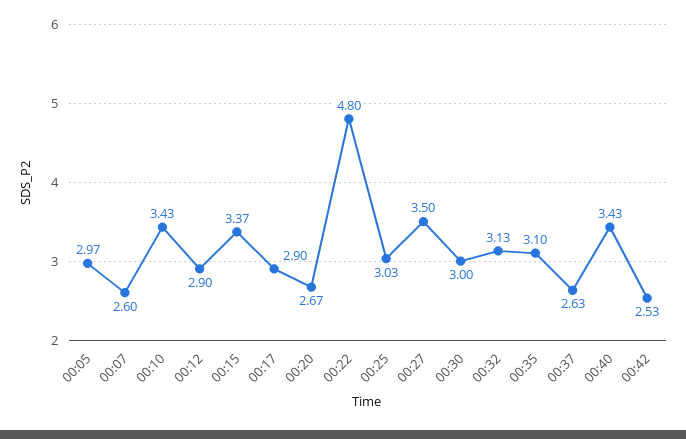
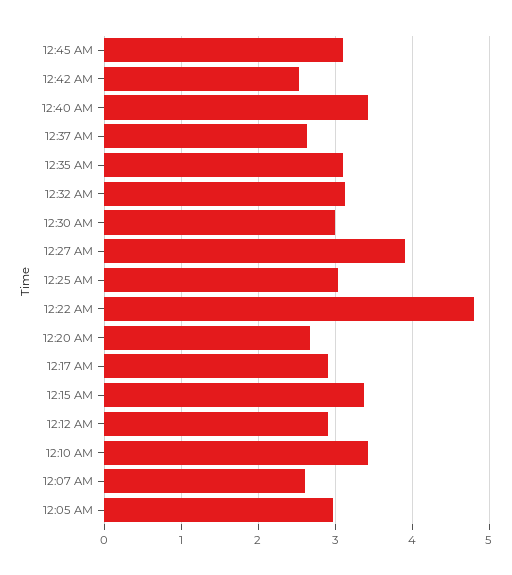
00:27: 3.5 -> 3.9
12:45 AM: none -> 3.1

